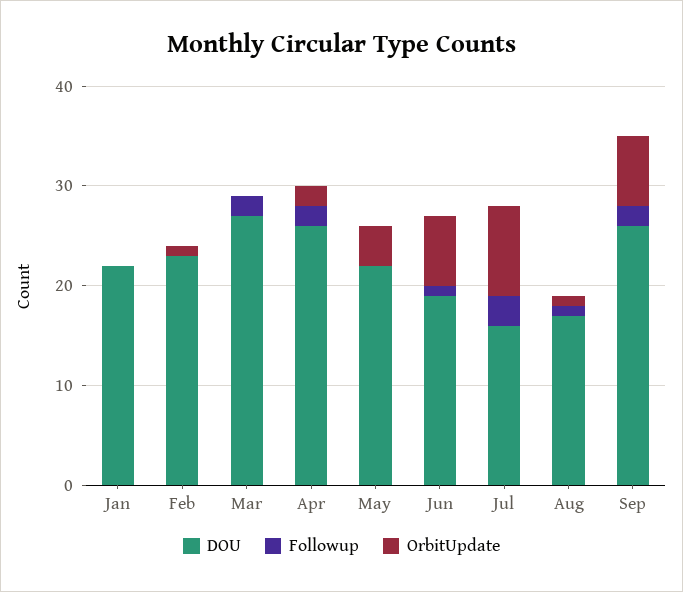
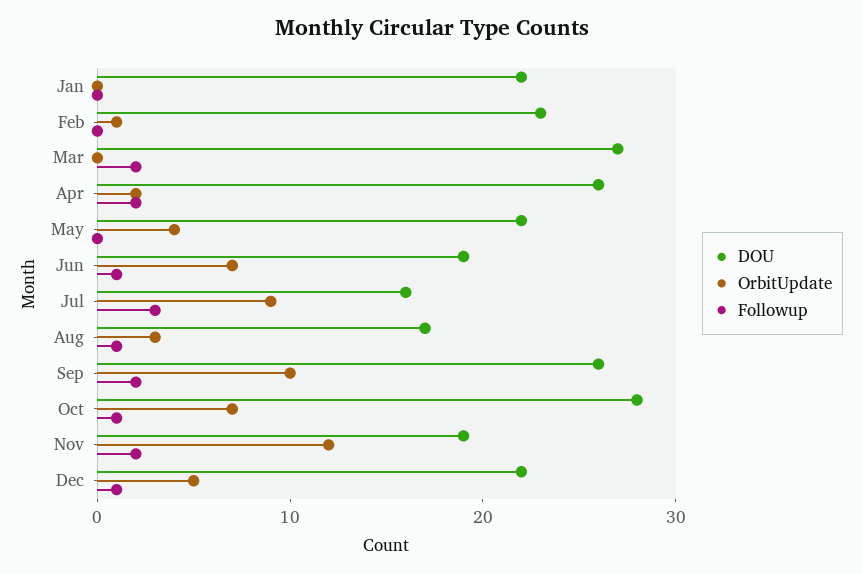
OrbitUpdate, Aug: 1 -> 3
OrbitUpdate, Sep: 7 -> 10
DOU, Oct: none -> 28
OrbitUpdate, Oct: none -> 7
Followup, Oct: none -> 1
DOU, Nov: none -> 19
OrbitUpdate, Nov: none -> 12
Followup, Nov: none -> 2
DOU, Dec: none -> 22
OrbitUpdate, Dec: none -> 5
Followup, Dec: none -> 1

